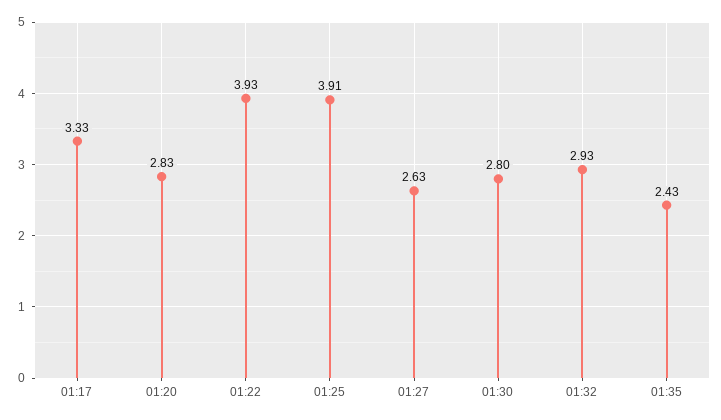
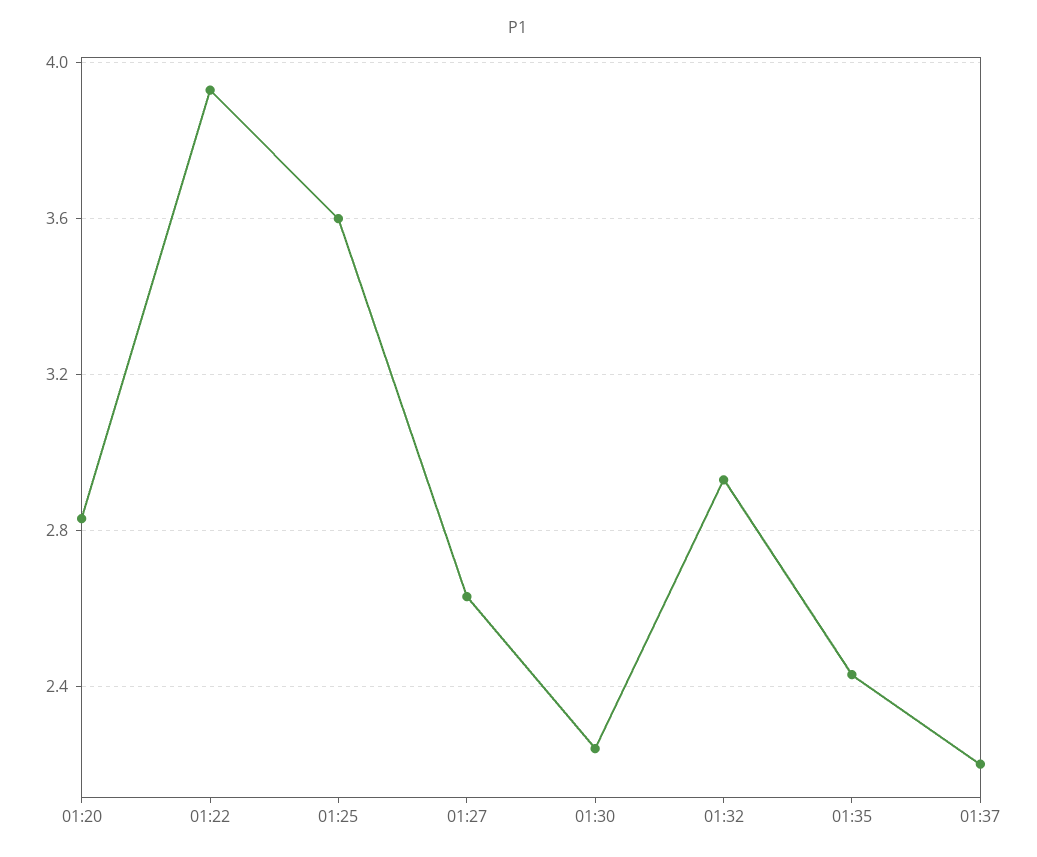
01:17: 3.33 -> none
01:25: 3.91 -> 3.6
01:30: 2.8 -> 2.25
01:37: none -> 2.2

